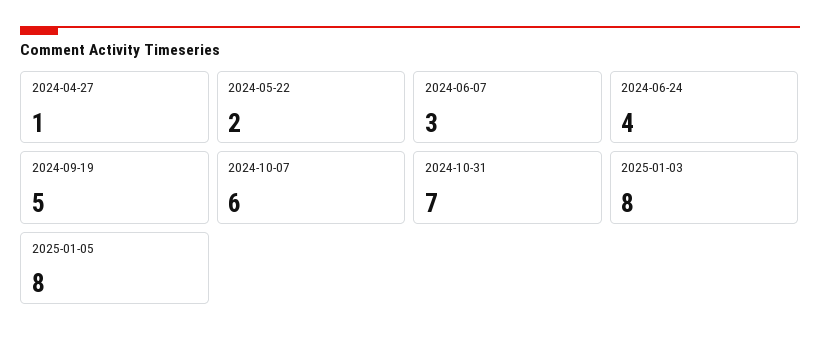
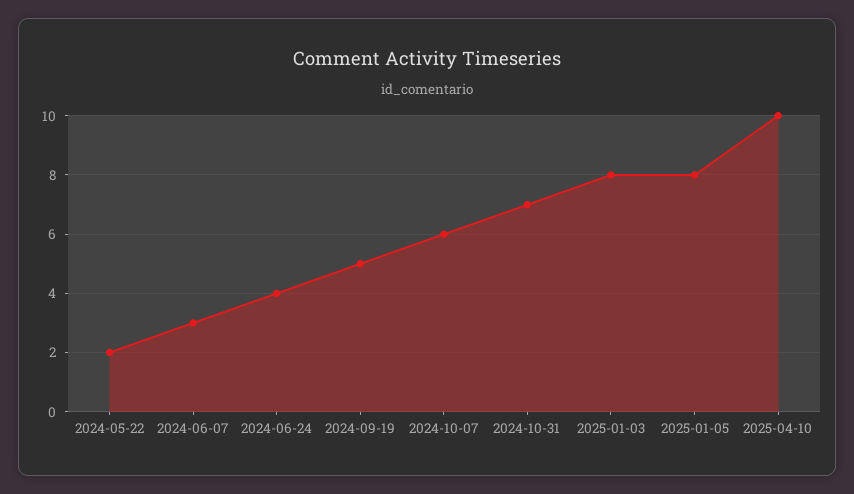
2024-04-27: 1 -> none
2025-04-10: none -> 10

